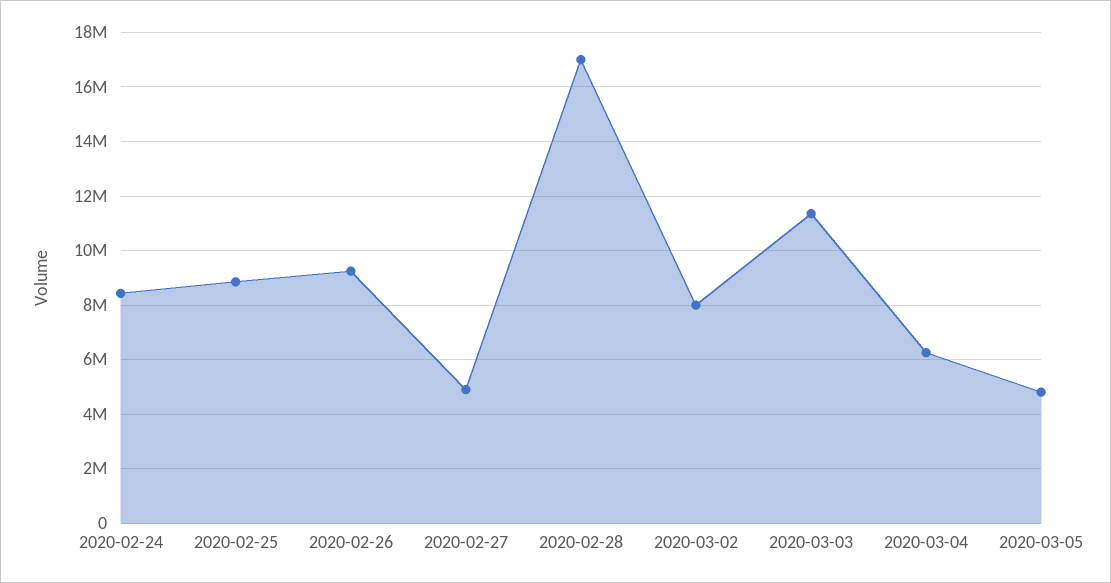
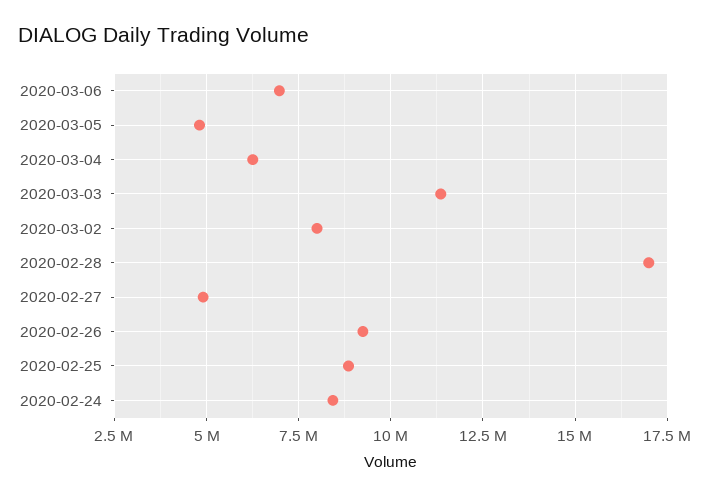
2020-03-06: none -> 7000000

